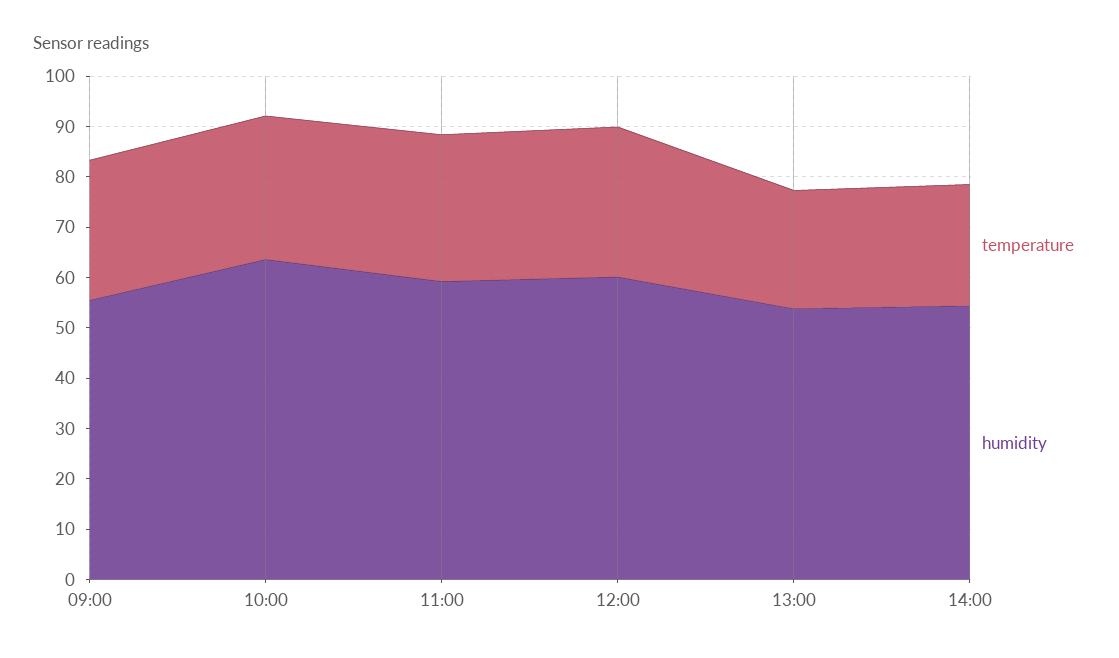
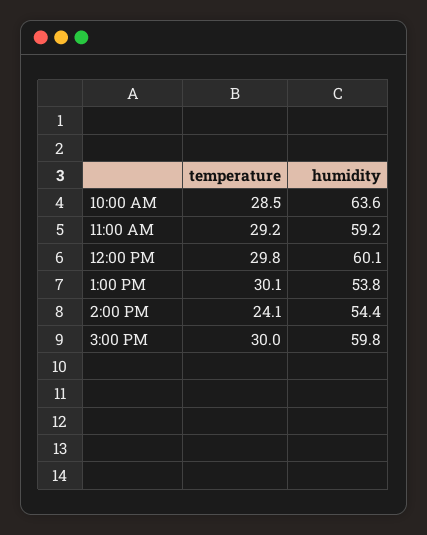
temperature, 09:00: 28 -> none
humidity, 09:00: 56 -> none
temperature, 13:00: 24 -> 30.1
temperature, 3:00 PM: none -> 30
humidity, 3:00 PM: none -> 59.8

